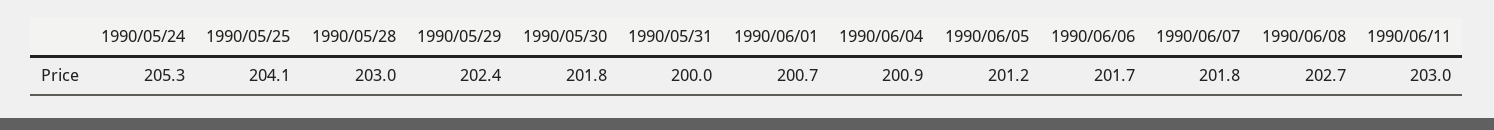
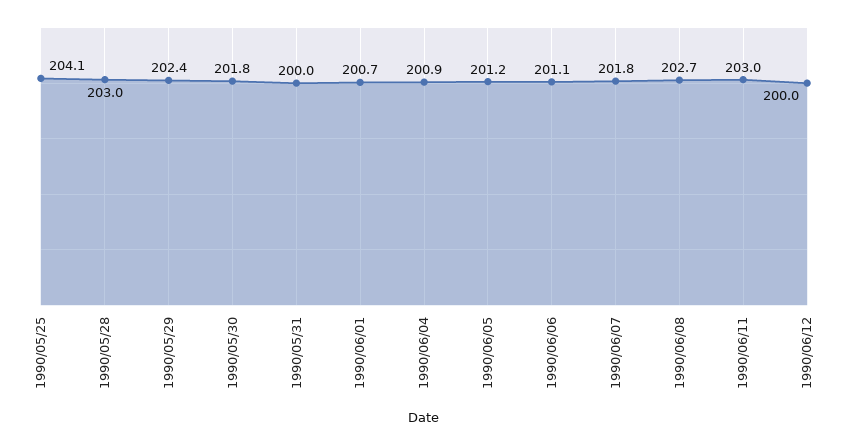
1990/05/24: 205.3 -> none
1990/06/06: 201.7 -> 201.1
1990/06/12: none -> 200

